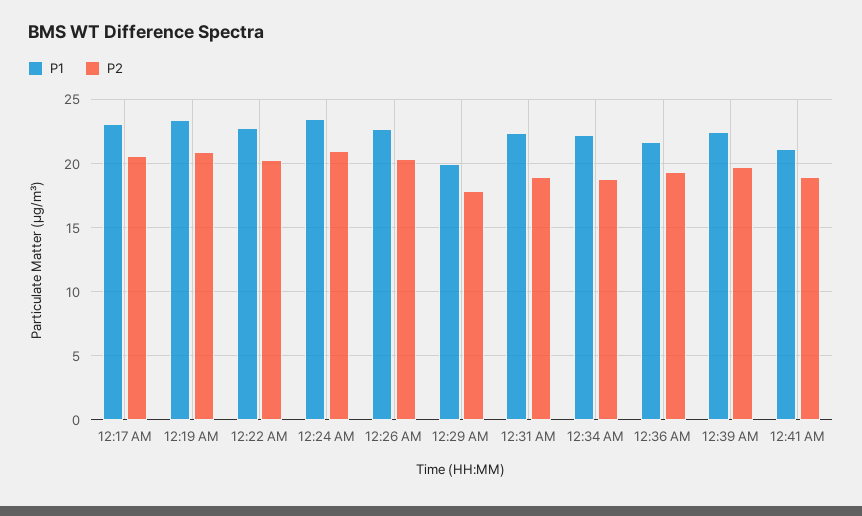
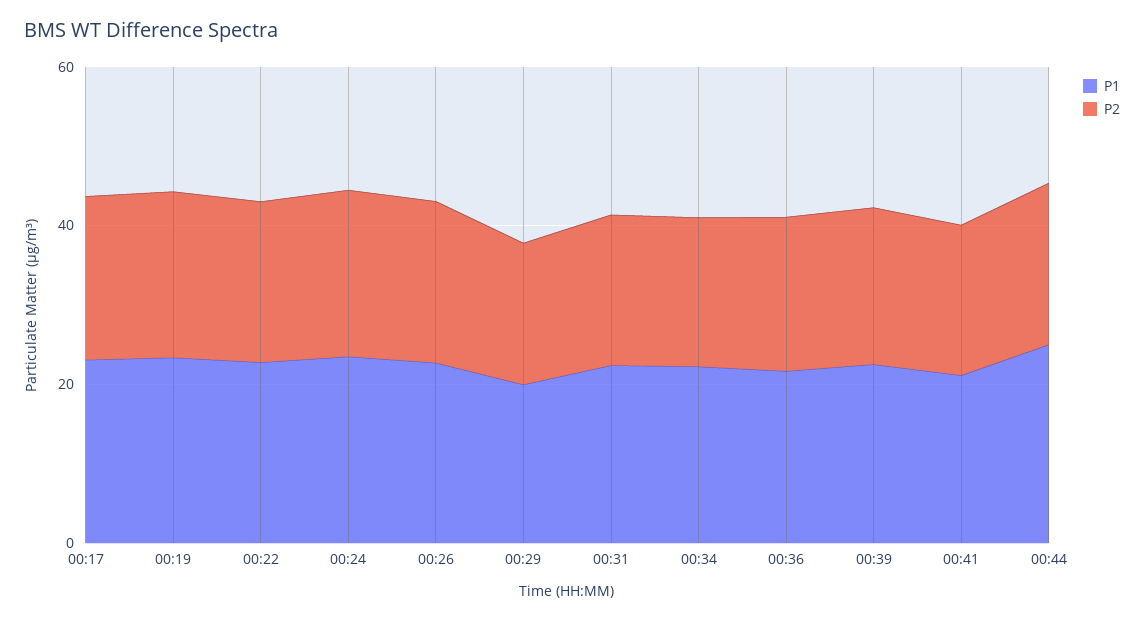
P1, 00:44: none -> 25
P2, 00:44: none -> 20

